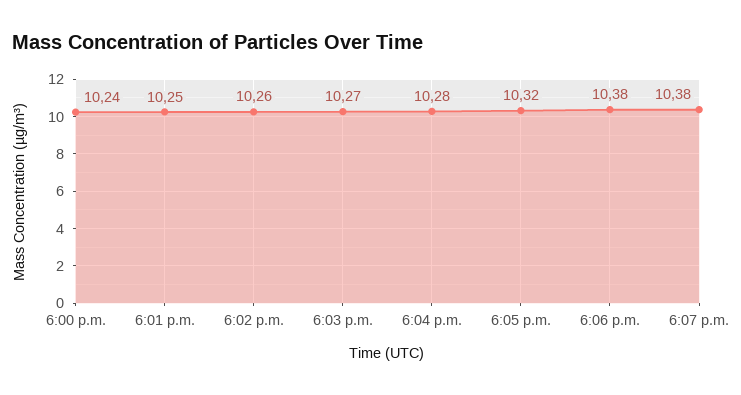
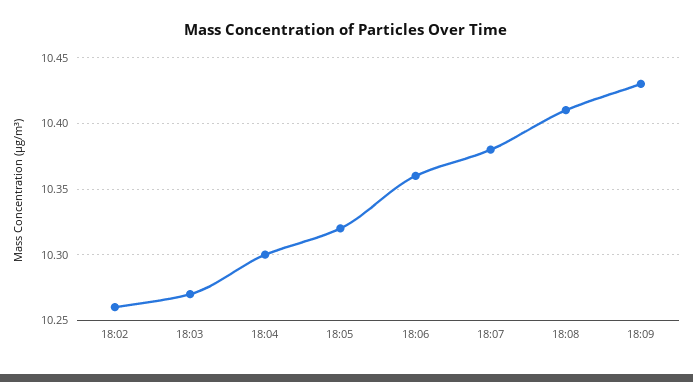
6:00 p.m.: 10.24 -> none
6:01 p.m.: 10.25 -> none
6:04 p.m.: 10.28 -> 10.3
6:06 p.m.: 10.38 -> 10.36
18:08: none -> 10.41
18:09: none -> 10.43

